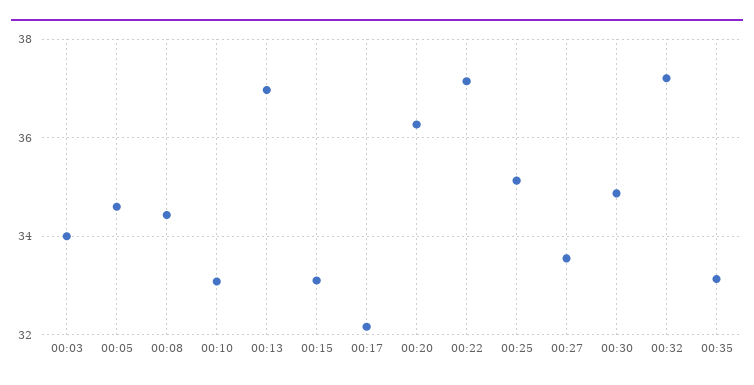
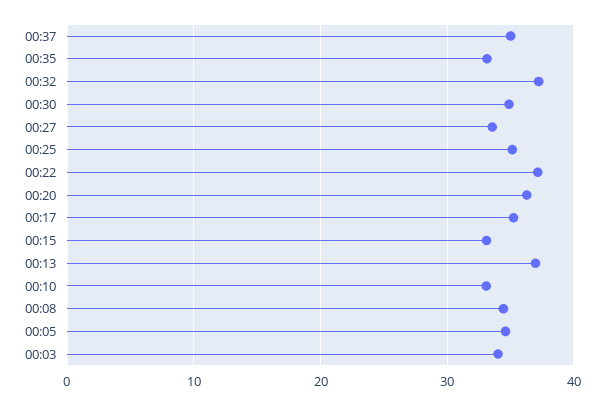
00:17: 32.2 -> 35
00:37: none -> 35

